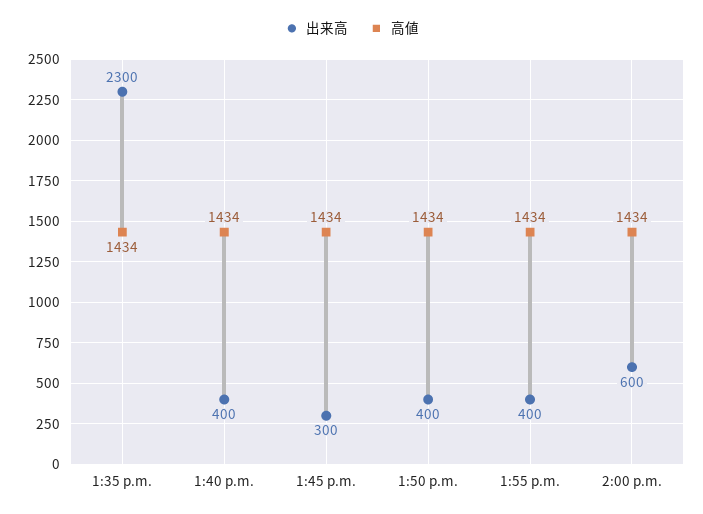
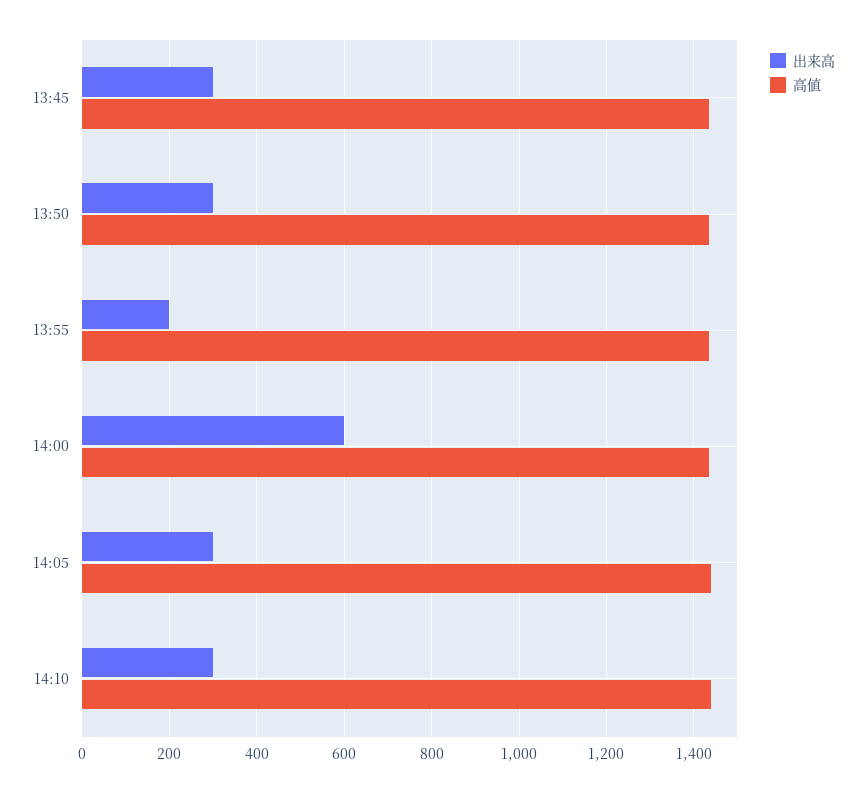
出来高, 1:35 p.m.: 2300 -> none
高値, 1:35 p.m.: 1434 -> none
出来高, 1:40 p.m.: 400 -> none
高値, 1:40 p.m.: 1434 -> none
出来高, 1:50 p.m.: 400 -> 300
出来高, 1:55 p.m.: 400 -> 200
出来高, 14:05: none -> 300
高値, 14:05: none -> 1440
出来高, 14:10: none -> 300
高値, 14:10: none -> 1440

